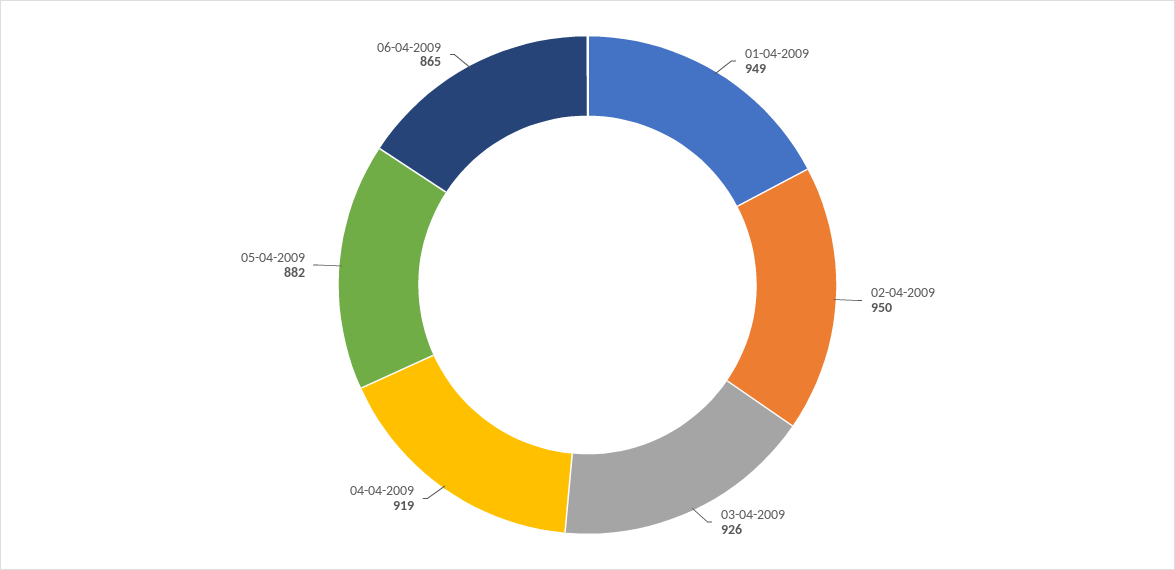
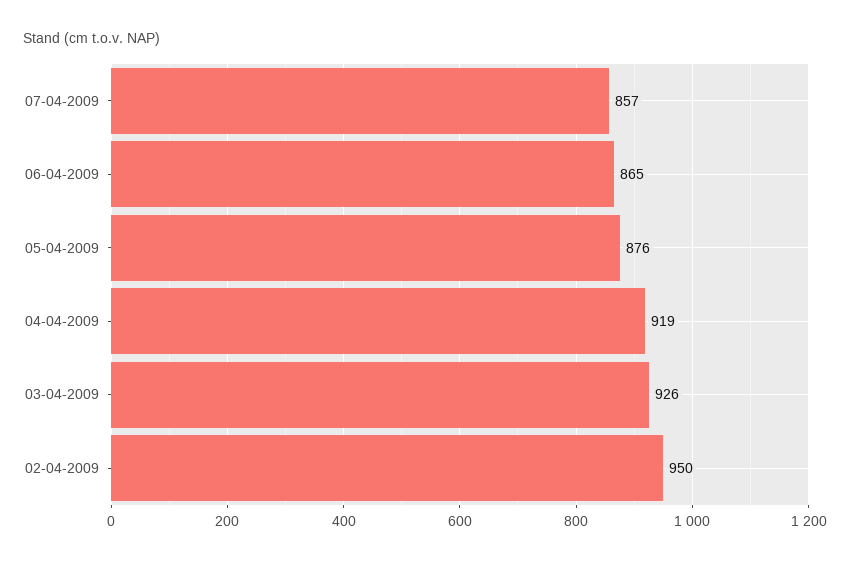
01-04-2009: 949 -> none
05-04-2009: 882 -> 876
07-04-2009: none -> 857

